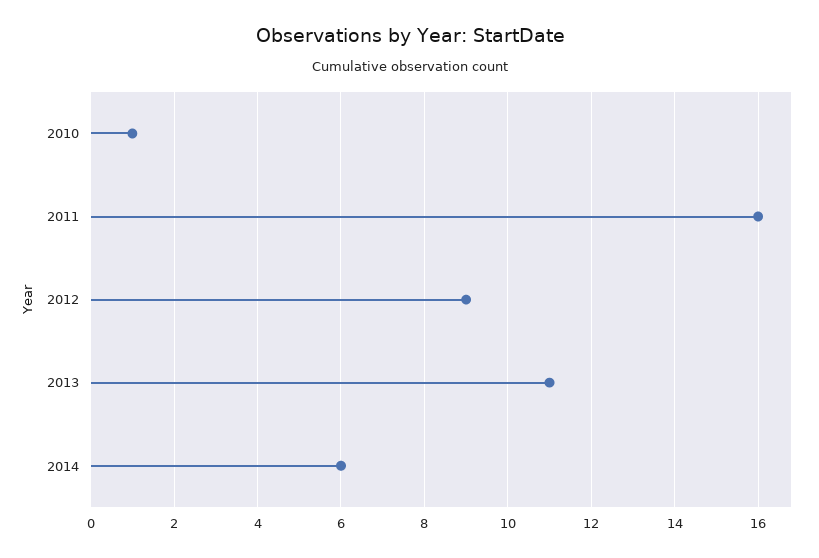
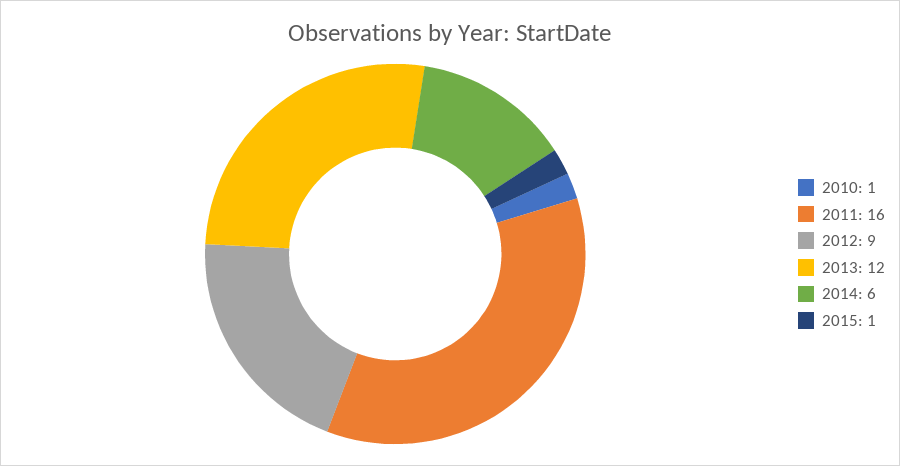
2013: 11 -> 12
2015: none -> 1

